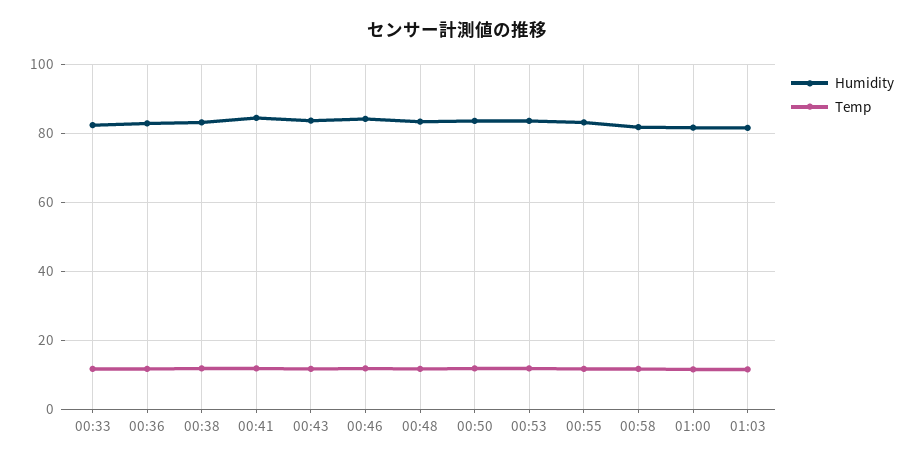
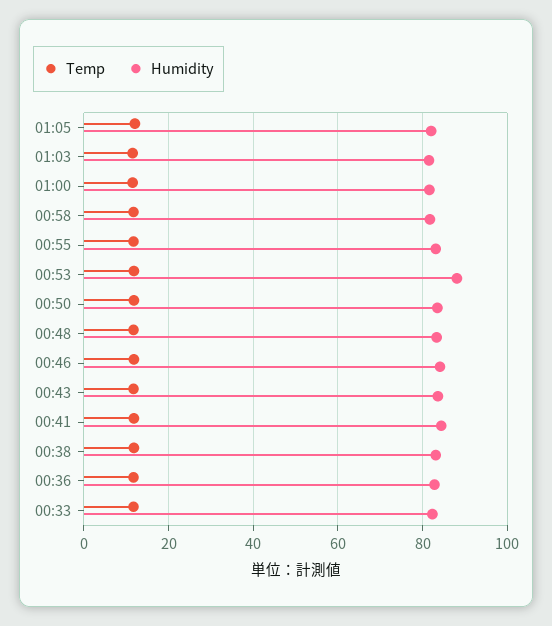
Humidity, 00:53: 84 -> 88
Temp, 01:05: none -> 12
Humidity, 01:05: none -> 82

